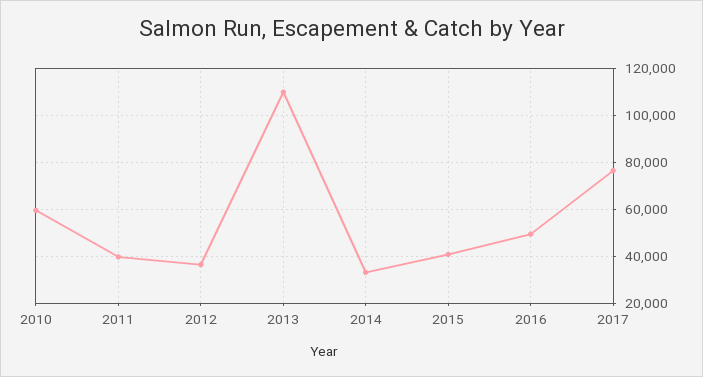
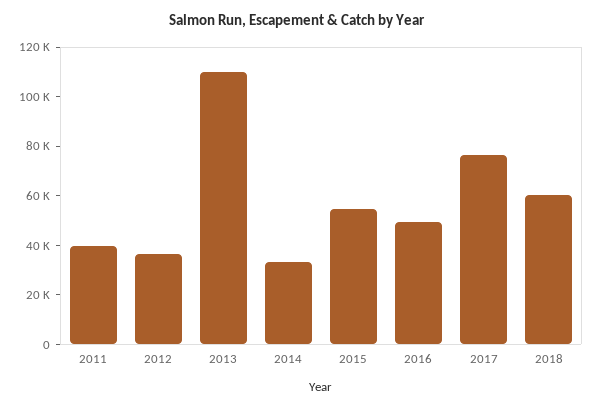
2010: 60000 -> none
2015: 40000 -> 55000
2018: none -> 60000

